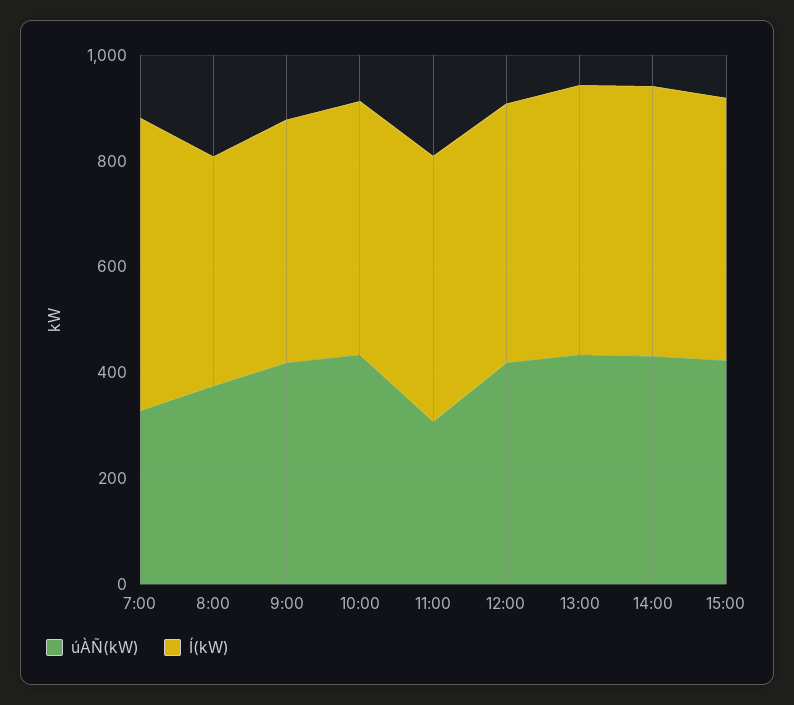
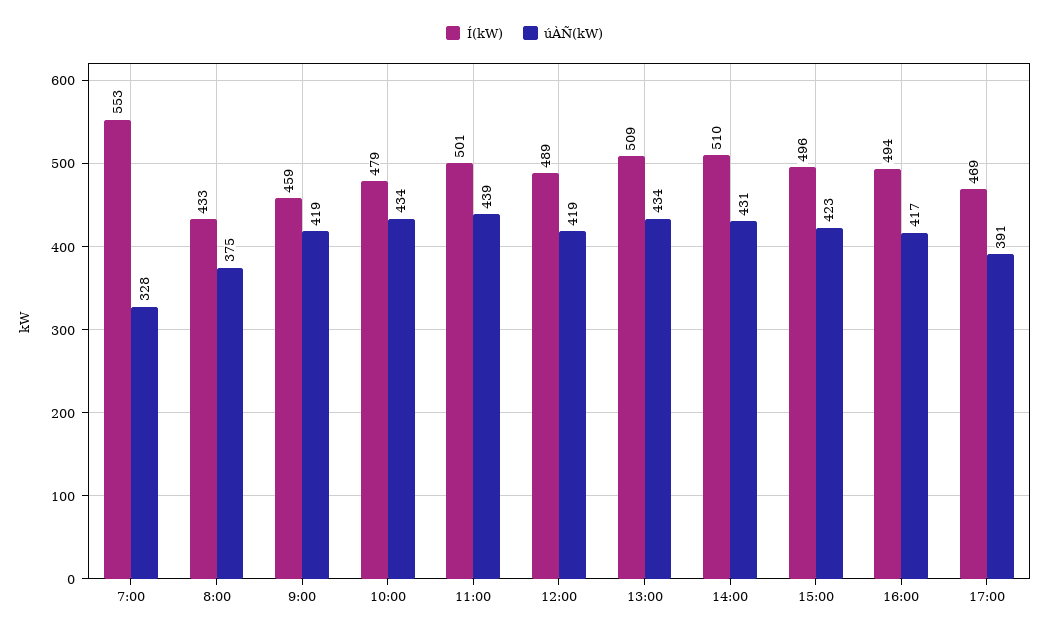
úÀÑ(kW), 11:00: 300 -> 439
Í(kW), 16:00: none -> 494
úÀÑ(kW), 16:00: none -> 417
Í(kW), 17:00: none -> 469
úÀÑ(kW), 17:00: none -> 391

